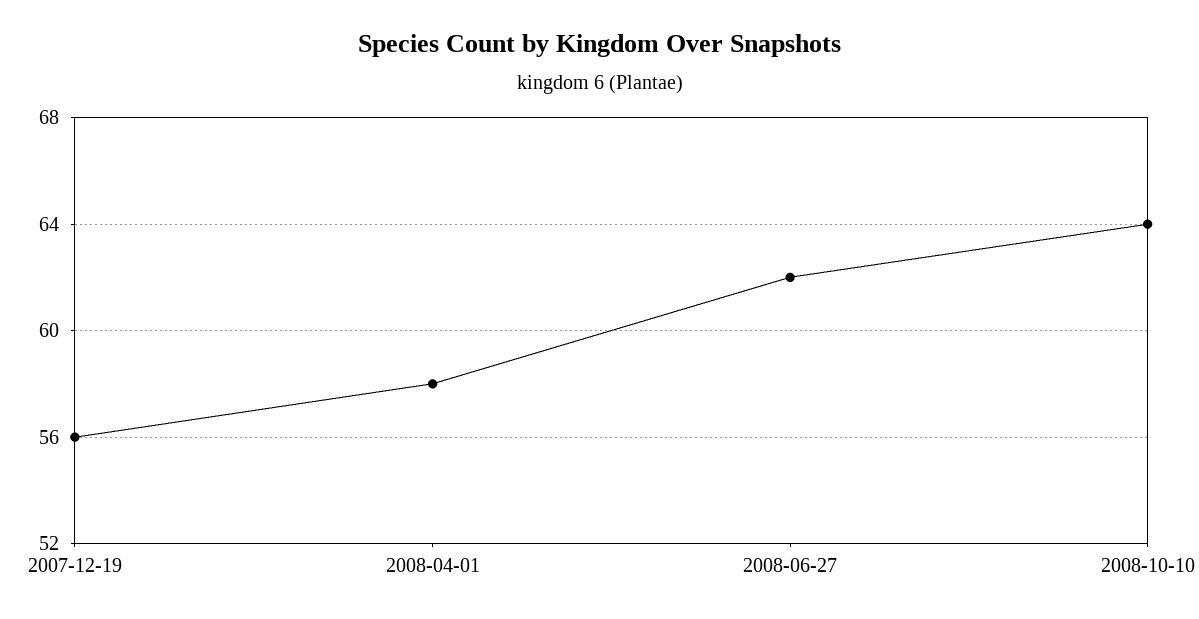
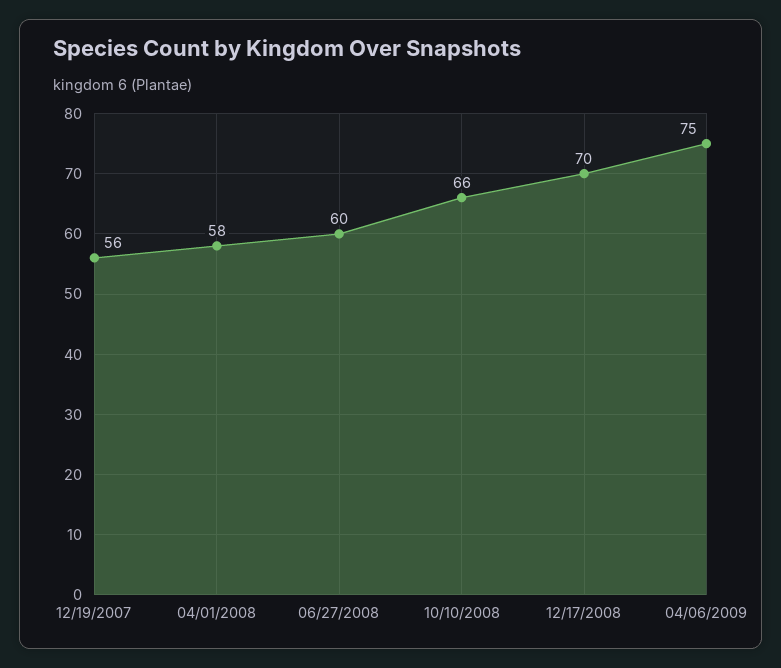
2008-06-27: 62 -> 60
2008-10-10: 64 -> 66
12/17/2008: none -> 70
04/06/2009: none -> 75

